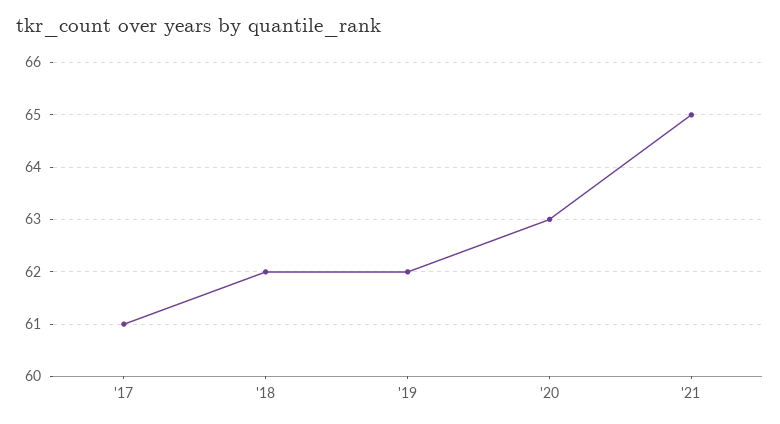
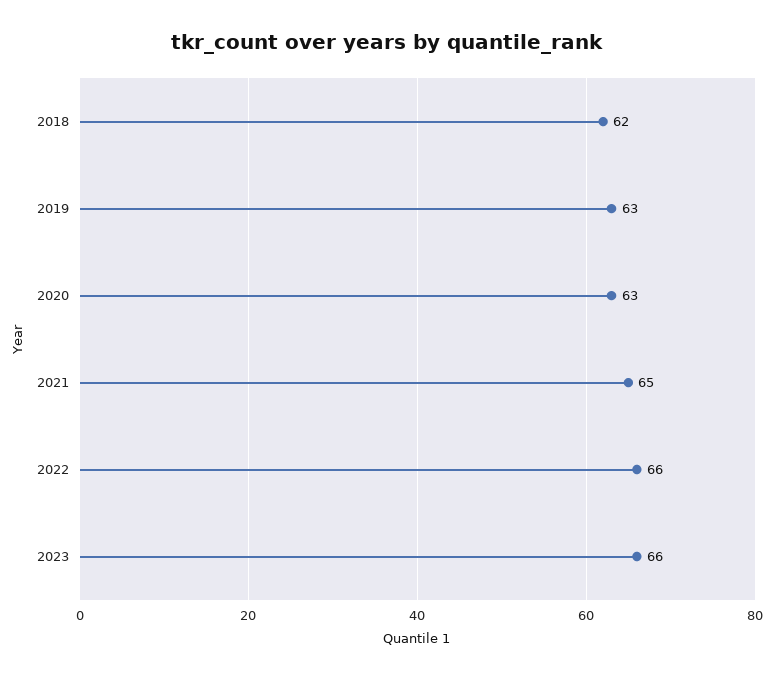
'17: 61 -> none
'19: 62 -> 63
2022: none -> 66
2023: none -> 66

